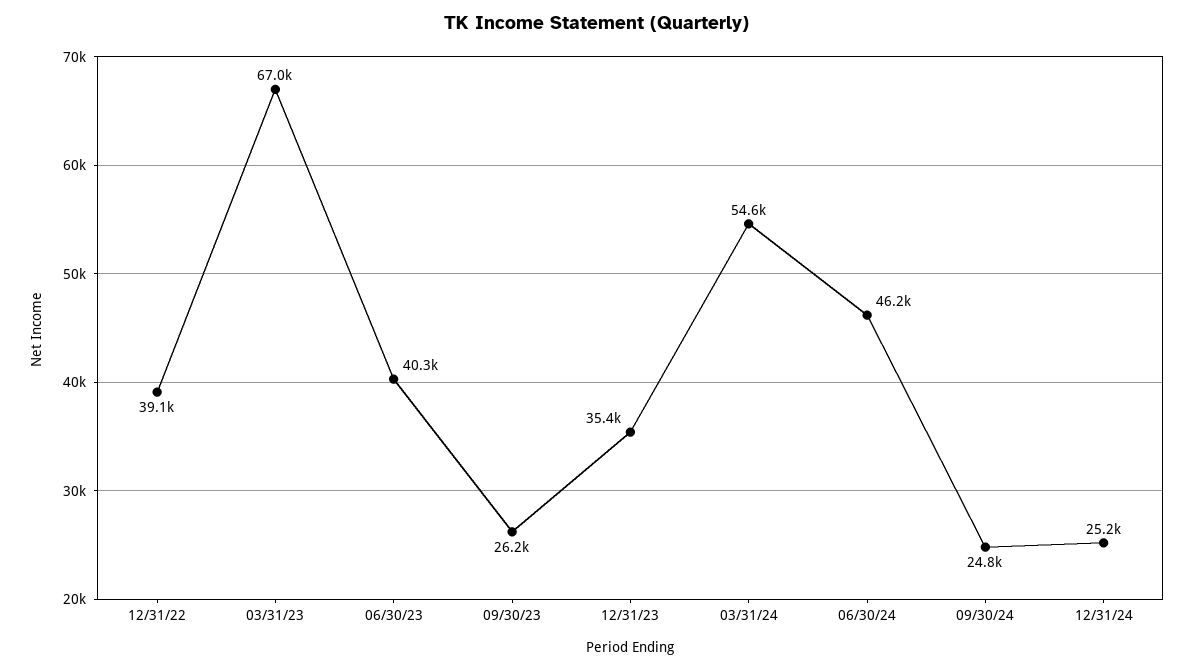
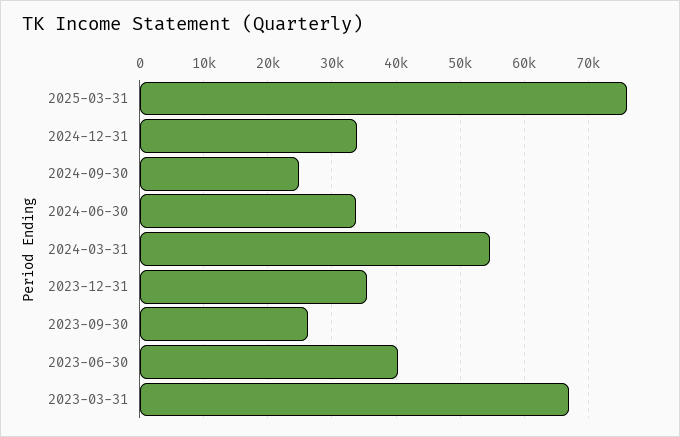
12/31/22: 39100 -> none
06/30/24: 46200 -> 34000
12/31/24: 25200 -> 34000
2025-03-31: none -> 76000

